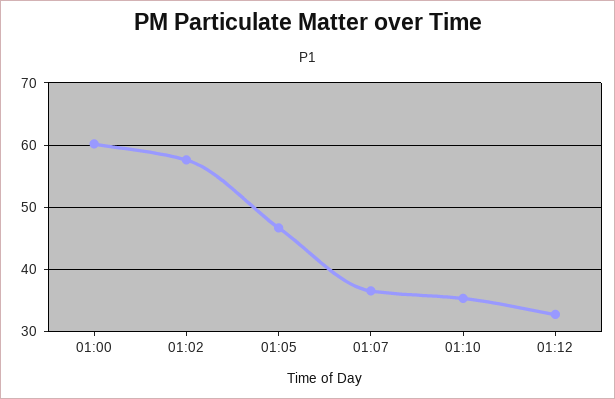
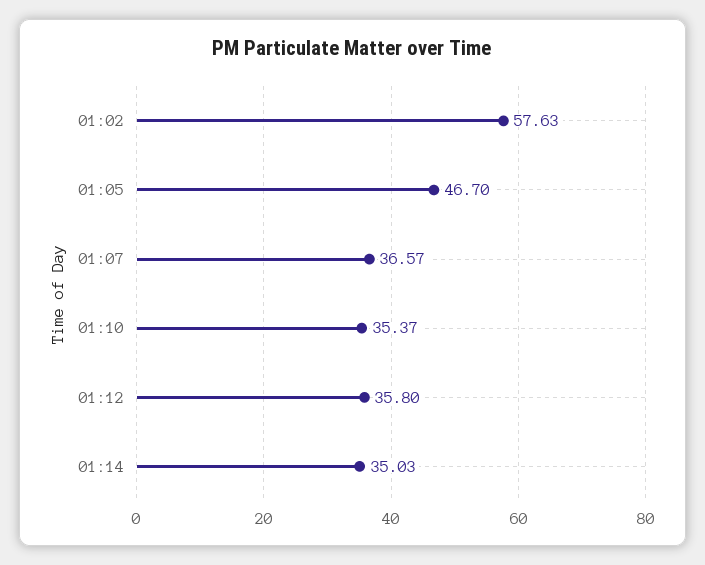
01:00: 60 -> none
01:12: 33 -> 35.8
01:14: none -> 35.03

